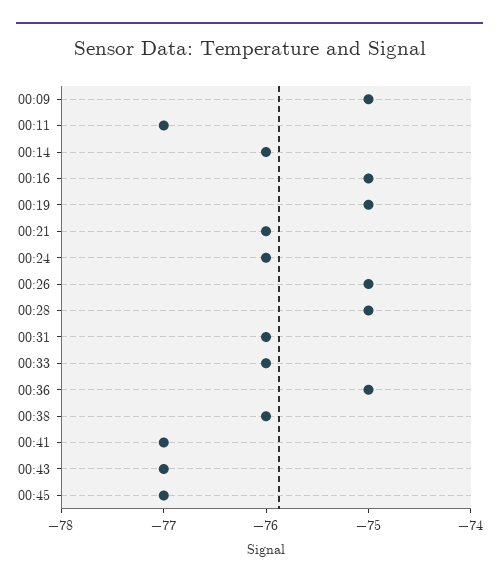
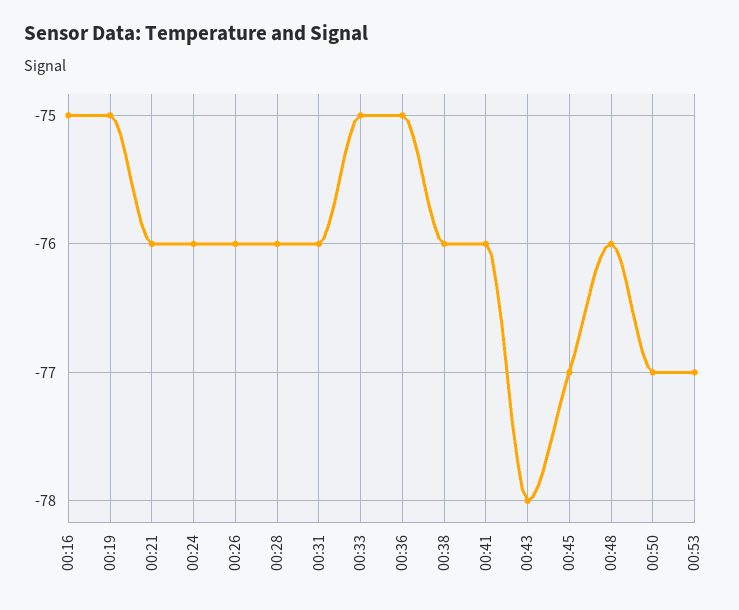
00:09: -75 -> none
00:11: -77 -> none
00:14: -76 -> none
00:26: -75 -> -76
00:28: -75 -> -76
00:33: -76 -> -75
00:41: -77 -> -76
00:43: -77 -> -78
00:48: none -> -76
00:50: none -> -77
00:53: none -> -77

